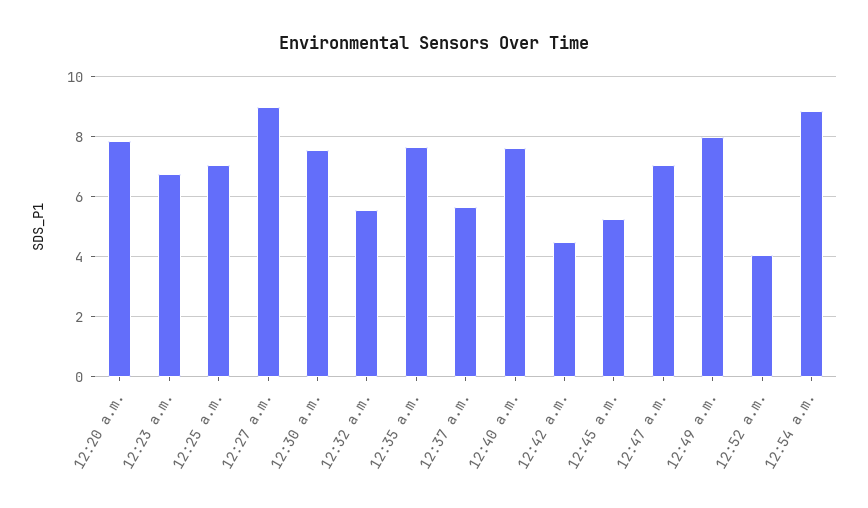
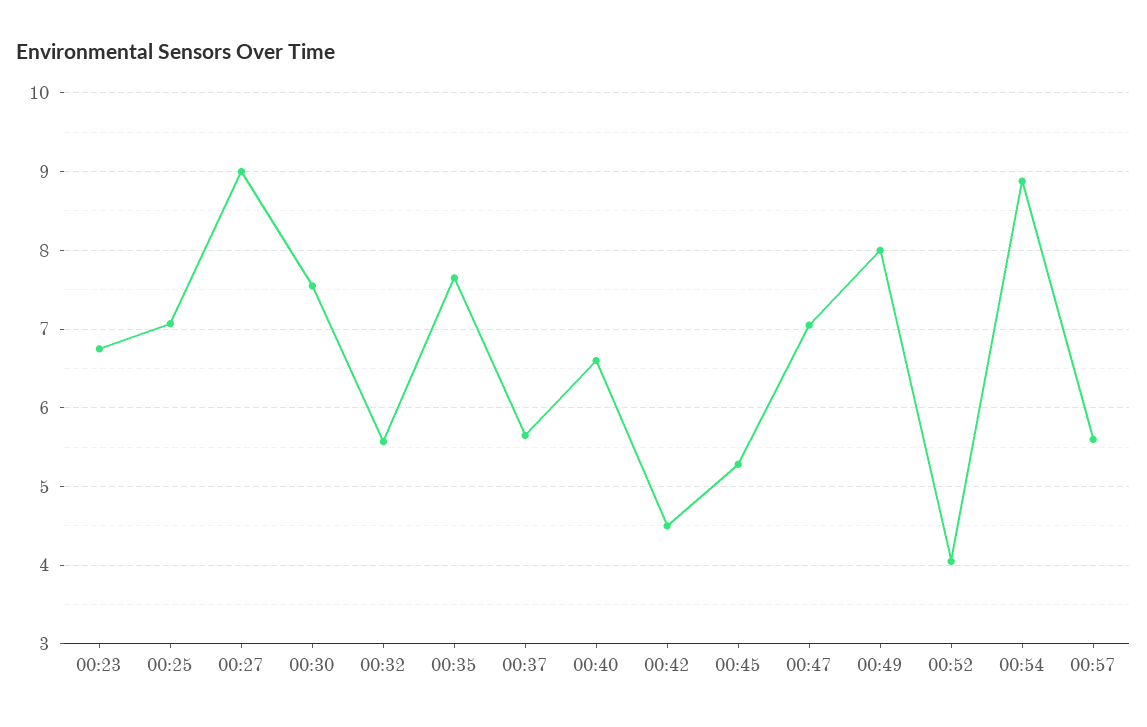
12:20 a.m.: 7.8 -> none
12:40 a.m.: 7.6 -> 6.6
00:57: none -> 5.6

